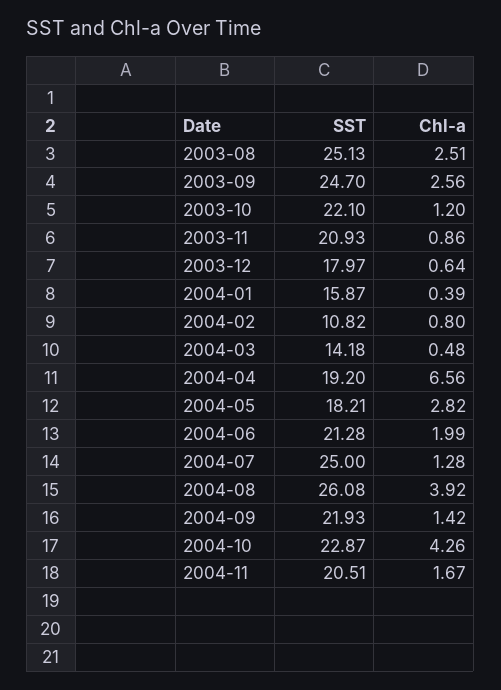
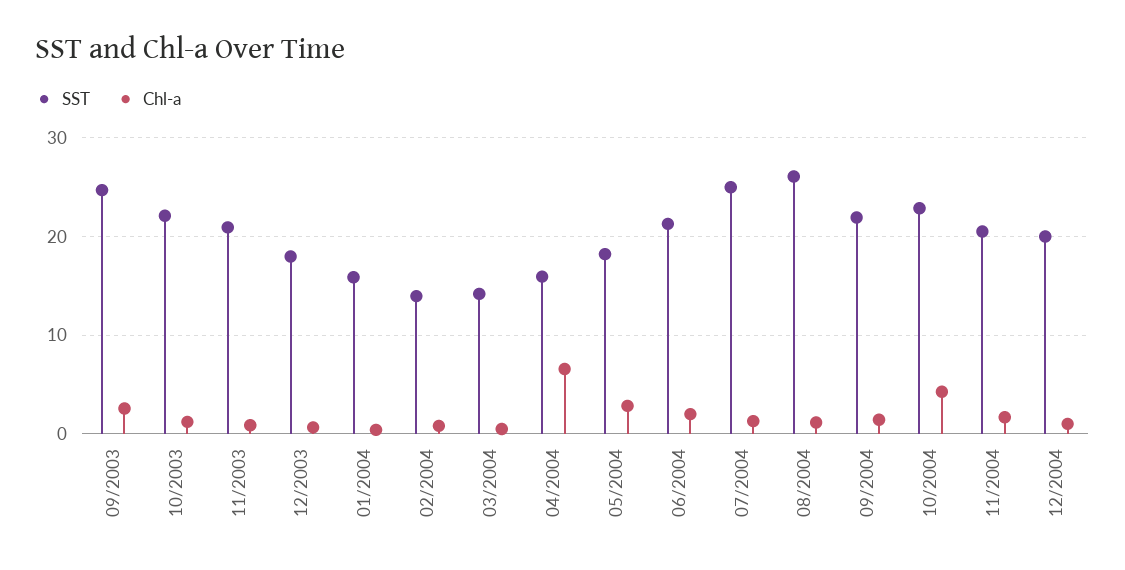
SST, 2003-08: 25.13 -> none
Chl-a, 2003-08: 2.51 -> none
SST, 2004-02: 10.82 -> 14
SST, 2004-04: 19.2 -> 16
Chl-a, 2004-08: 3.92 -> 1
SST, 12/2004: none -> 20
Chl-a, 12/2004: none -> 1

